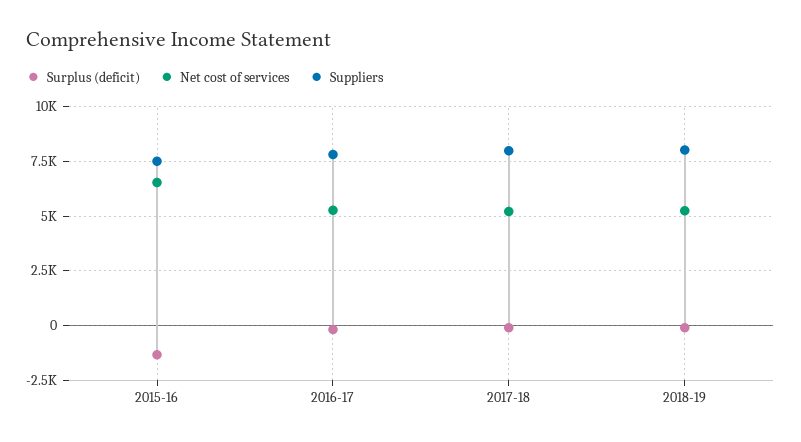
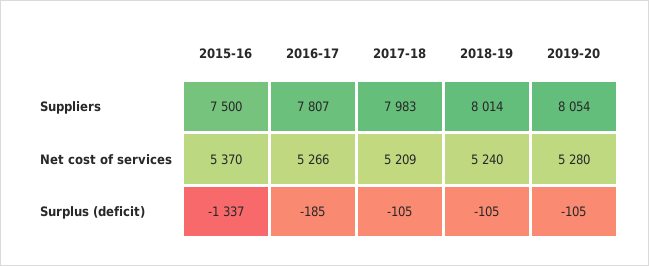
Net cost of services, 2015-16: 6500 -> 5370
Suppliers, 2019-20: none -> 8054
Net cost of services, 2019-20: none -> 5280
Surplus (deficit), 2019-20: none -> -105

